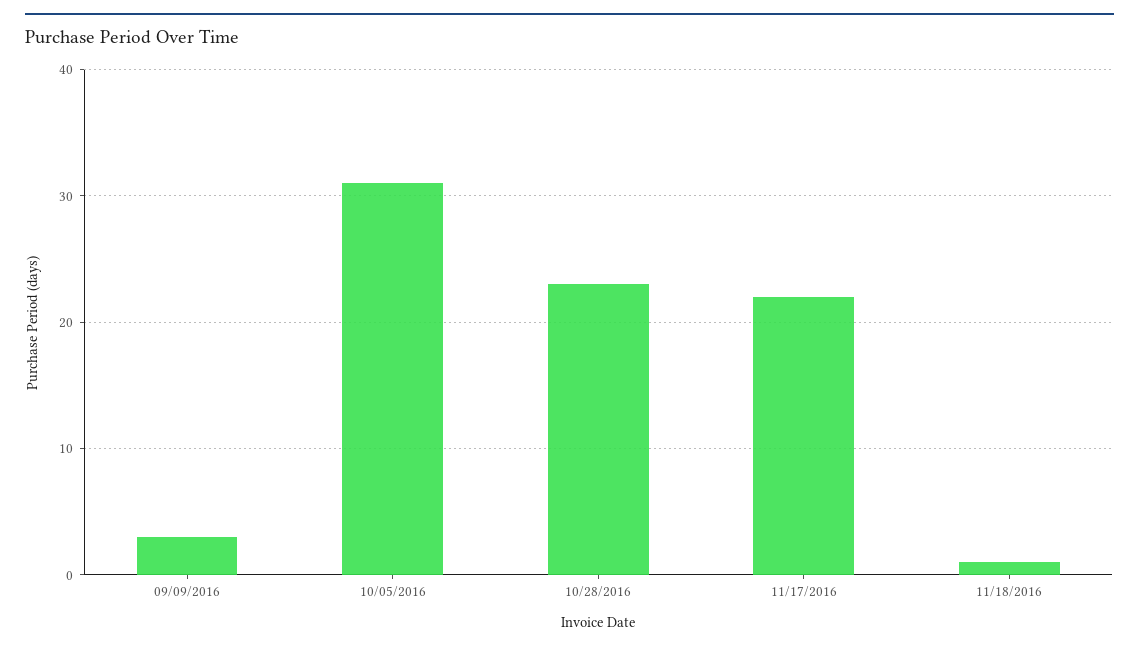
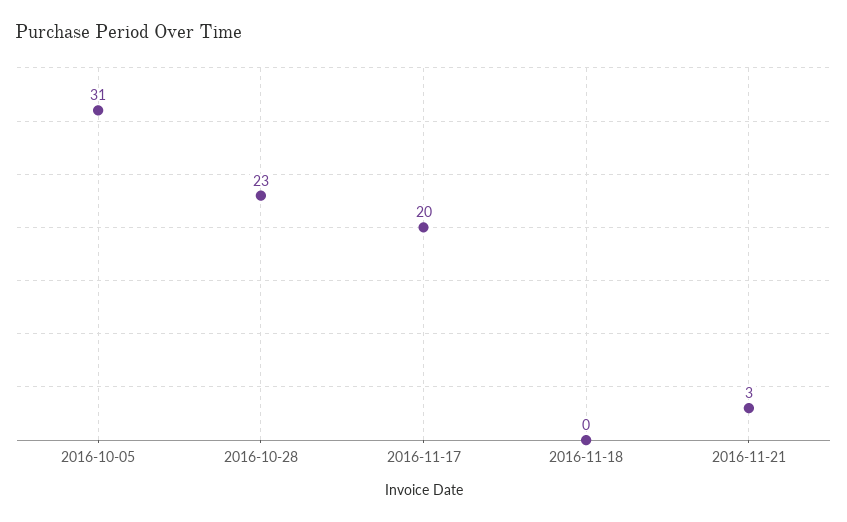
09/09/2016: 3 -> none
11/17/2016: 22 -> 20
11/18/2016: 1 -> 0
2016-11-21: none -> 3

